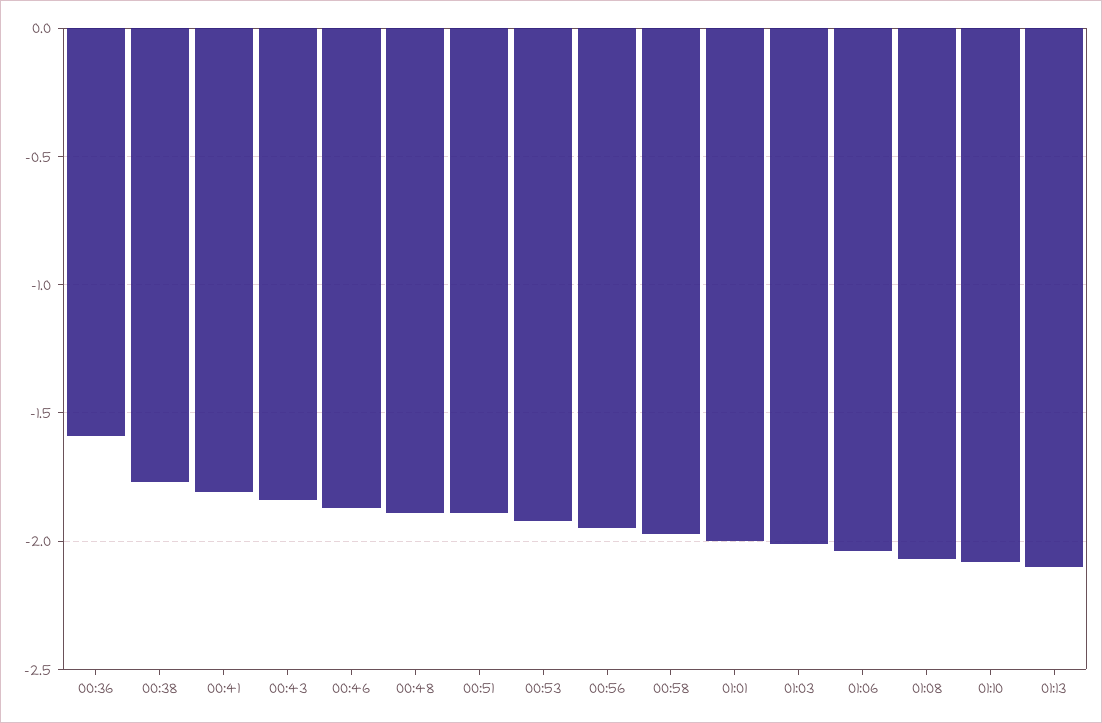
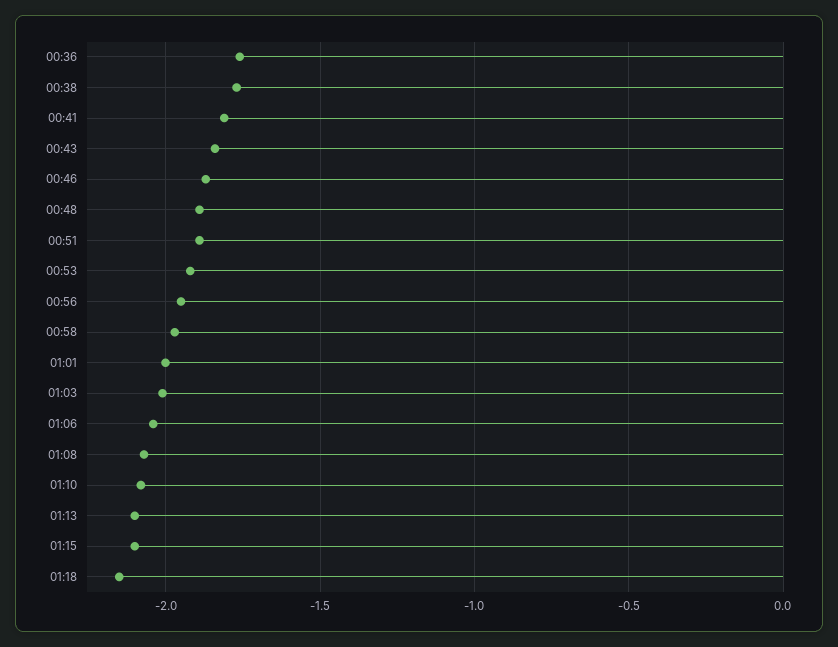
00:36: -1.6 -> -1.75
01:15: none -> -2.1
01:18: none -> -2.15

